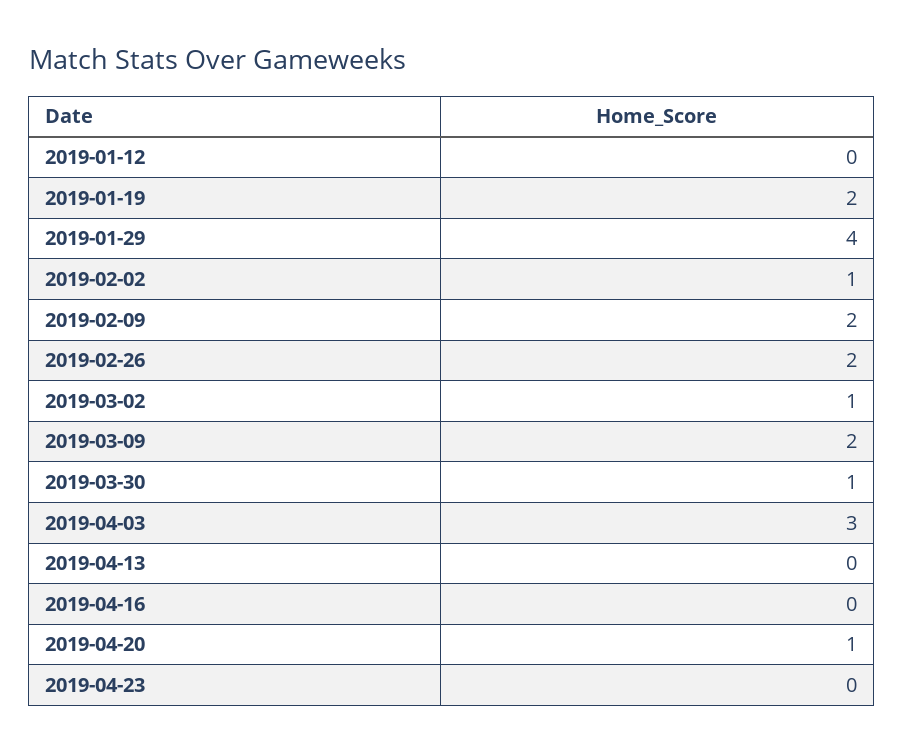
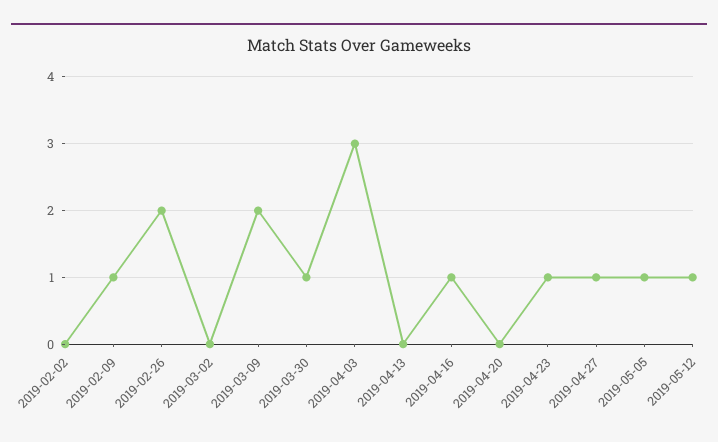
2019-01-12: 0 -> none
2019-01-19: 2 -> none
2019-01-29: 4 -> none
2019-02-02: 1 -> 0
2019-02-09: 2 -> 1
2019-03-02: 1 -> 0
2019-04-16: 0 -> 1
2019-04-20: 1 -> 0
2019-04-23: 0 -> 1
2019-04-27: none -> 1
2019-05-05: none -> 1
2019-05-12: none -> 1

